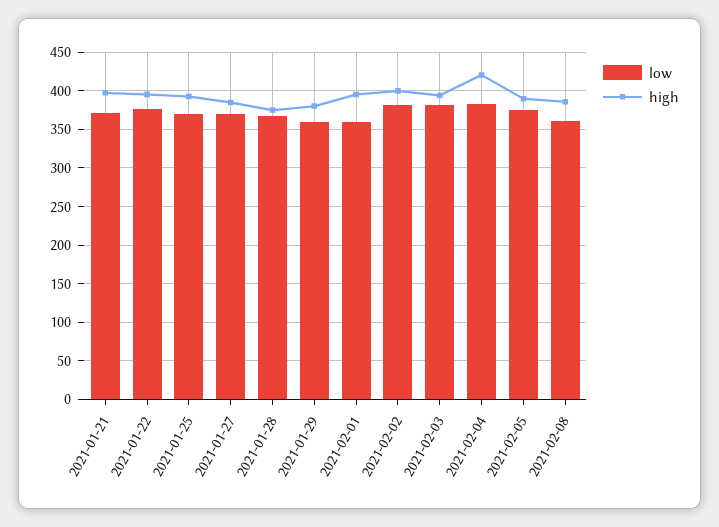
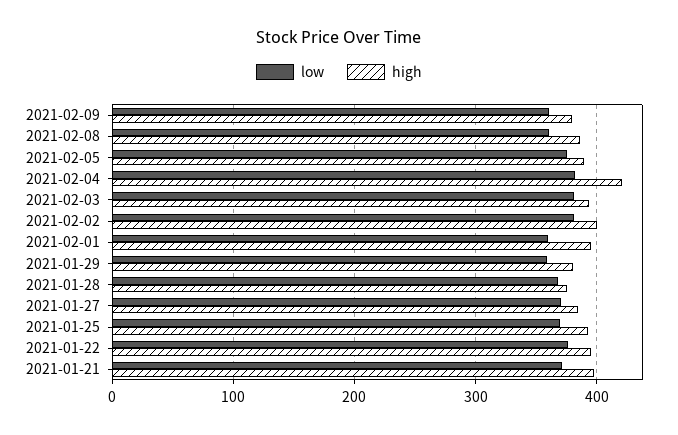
low, 2021-02-09: none -> 360
high, 2021-02-09: none -> 380

